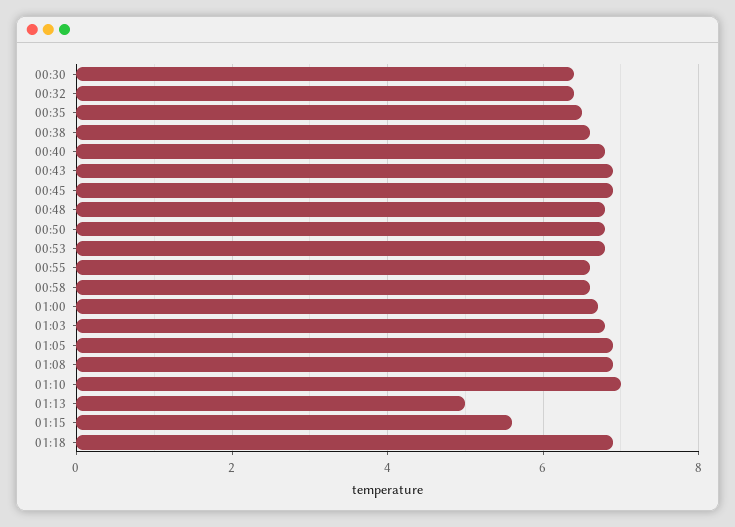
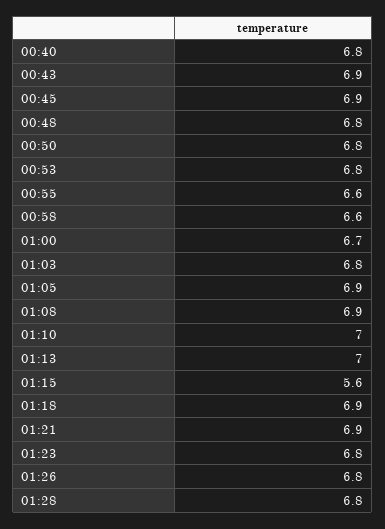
00:30: 6.5 -> none
00:32: 6.5 -> none
00:35: 6.5 -> none
00:38: 6.5 -> none
01:13: 5 -> 7
01:21: none -> 6.9
01:23: none -> 6.8
01:26: none -> 6.8
01:28: none -> 6.8

